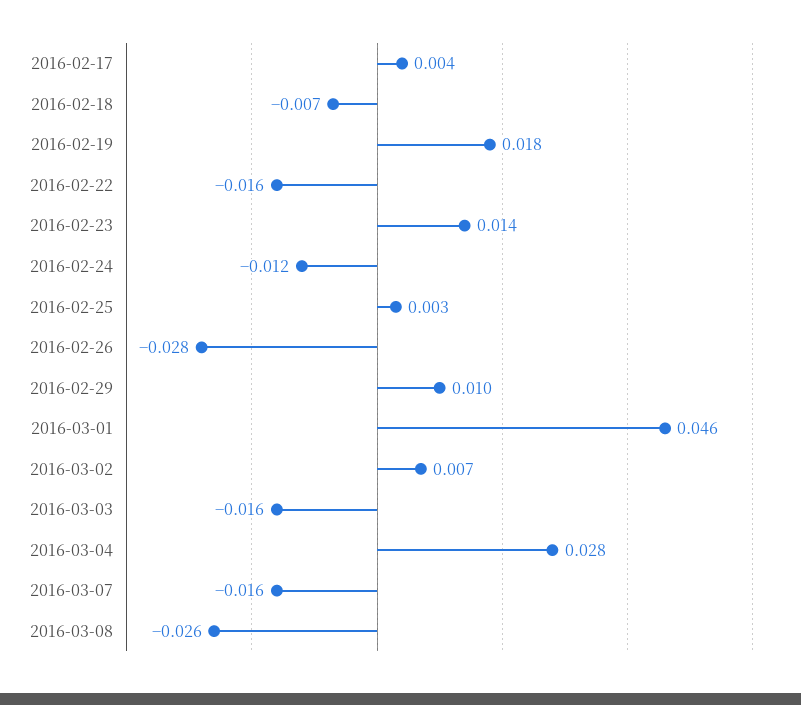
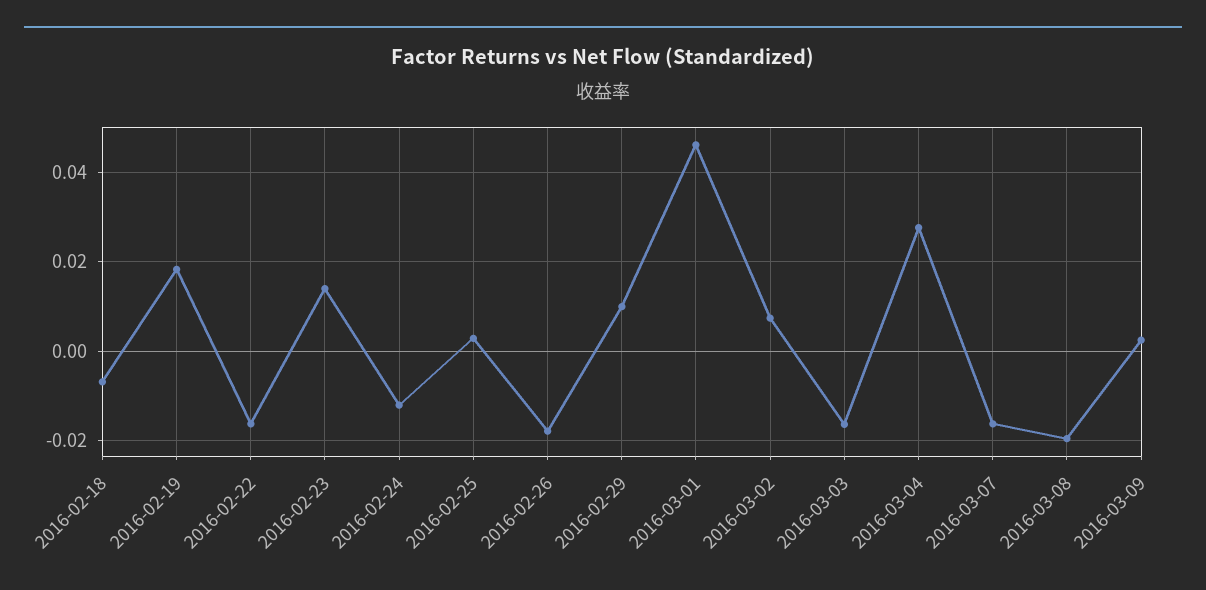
2016-02-17: 0.004 -> none
2016-02-26: -0.028 -> -0.018
2016-03-08: -0.026 -> -0.02
2016-03-09: none -> 0.002

